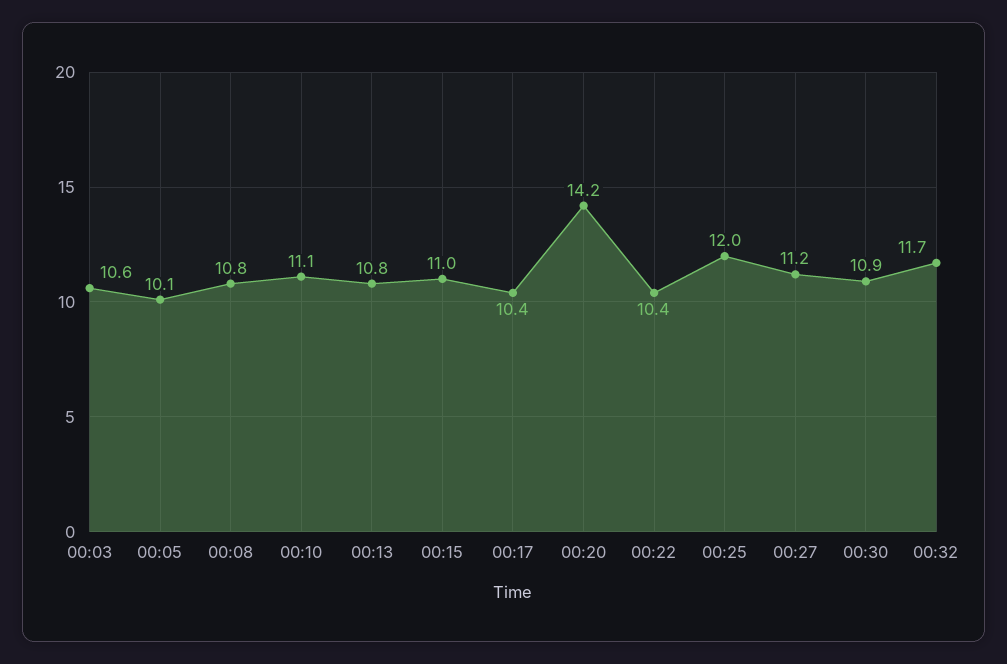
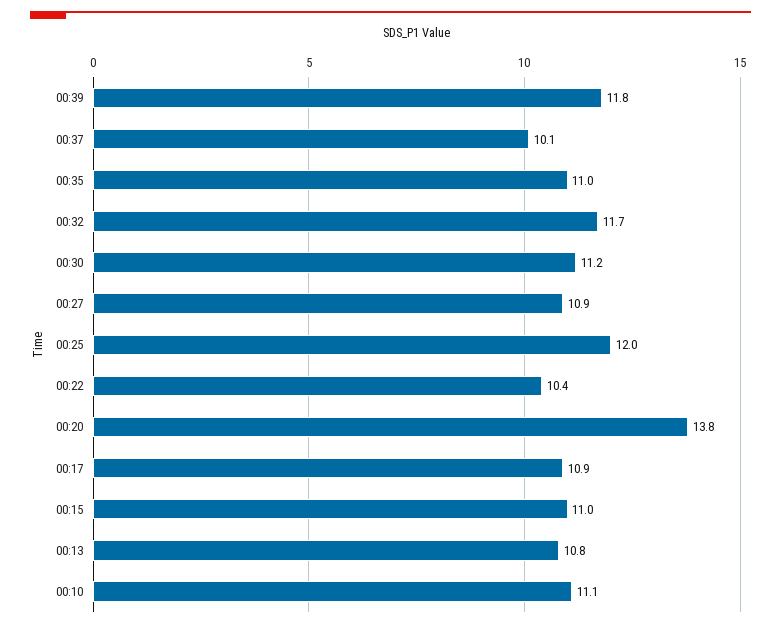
00:03: 10.6 -> none
00:05: 10.1 -> none
00:08: 10.8 -> none
00:17: 10.4 -> 10.9
00:20: 14.2 -> 13.8
00:27: 11.2 -> 10.9
00:30: 10.9 -> 11.2
00:39: none -> 11.8
00:37: none -> 10.1
00:35: none -> 11

